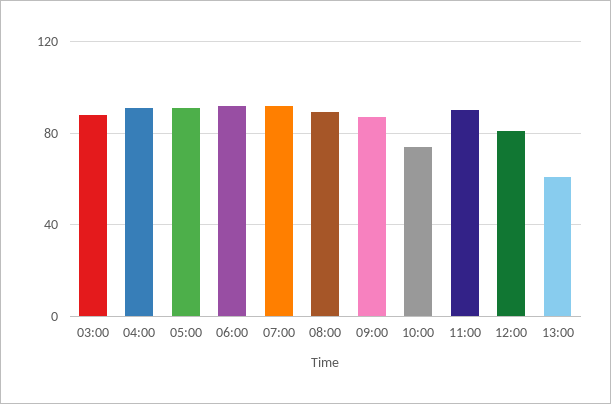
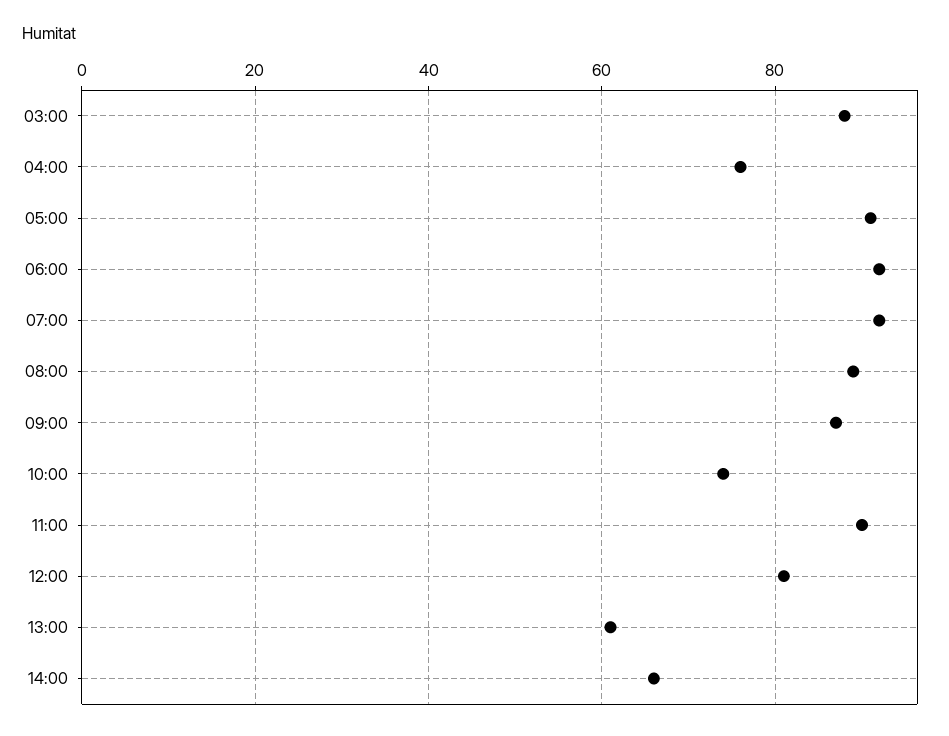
04:00: 90 -> 75
14:00: none -> 65

